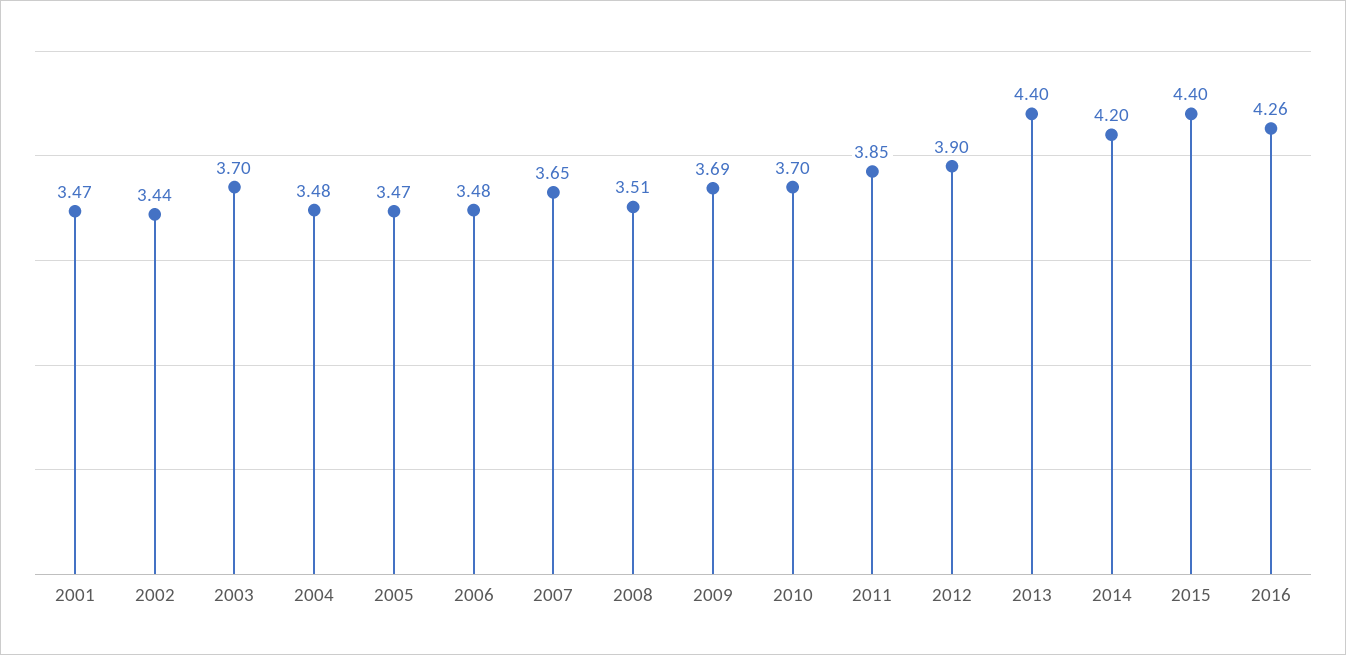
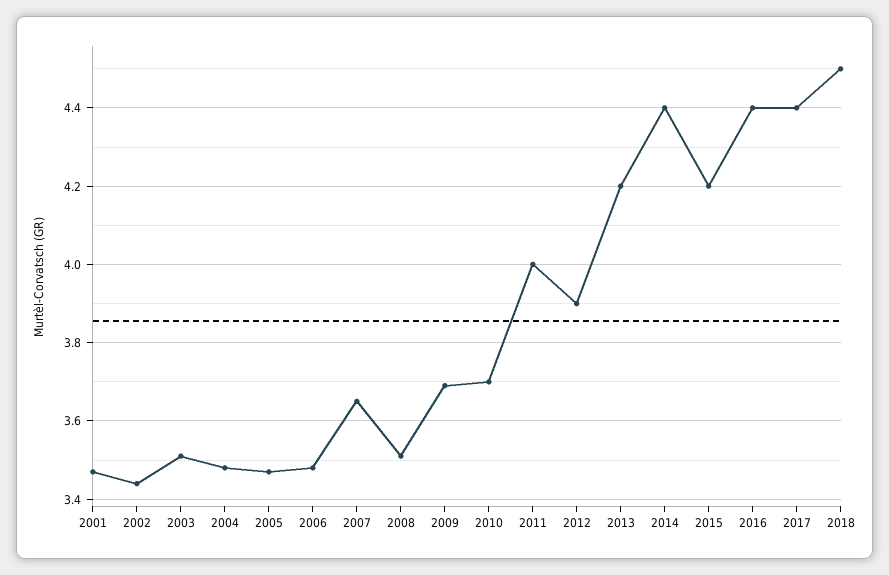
2003: 3.7 -> 3.5
2011: 3.85 -> 4
2013: 4.4 -> 4.2
2014: 4.2 -> 4.4
2015: 4.4 -> 4.2
2016: 4.26 -> 4.4
2017: none -> 4.4
2018: none -> 4.5

